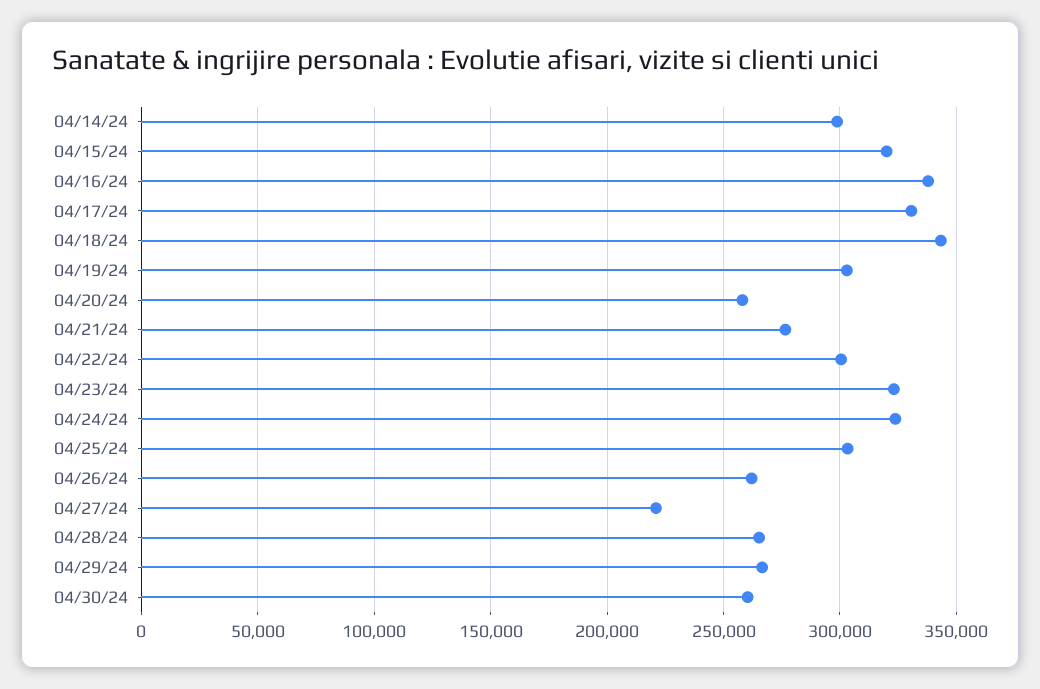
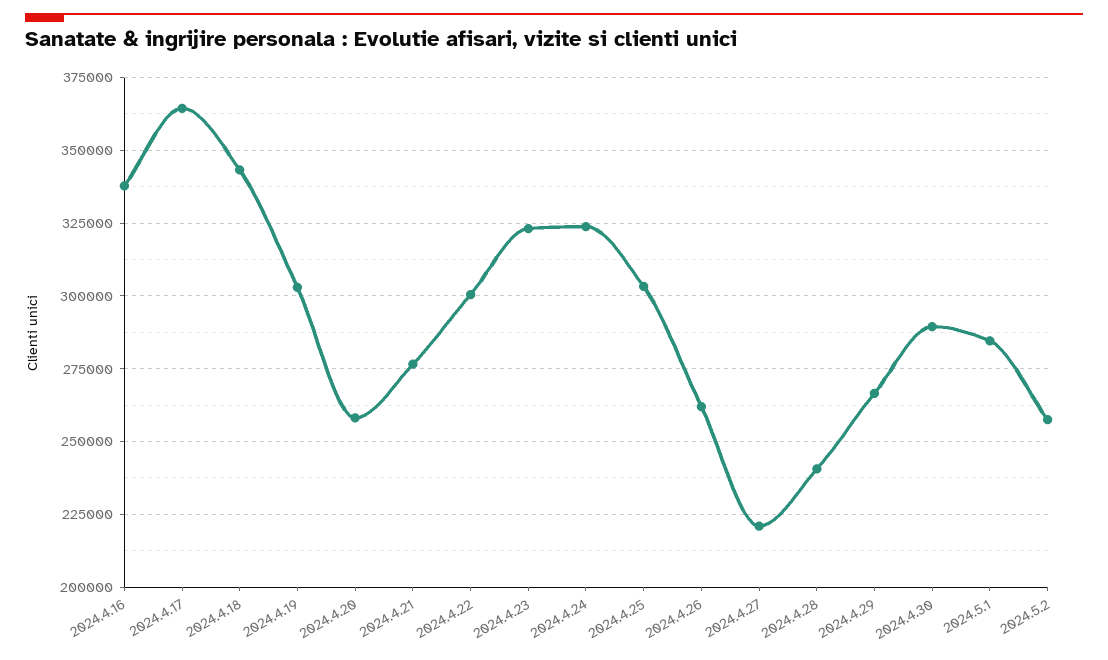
04/14/24: 300000 -> none
04/15/24: 320000 -> none
04/17/24: 330000 -> 365000
04/28/24: 265000 -> 240000
04/30/24: 260000 -> 290000
2024.5.1: none -> 285000
2024.5.2: none -> 257500

